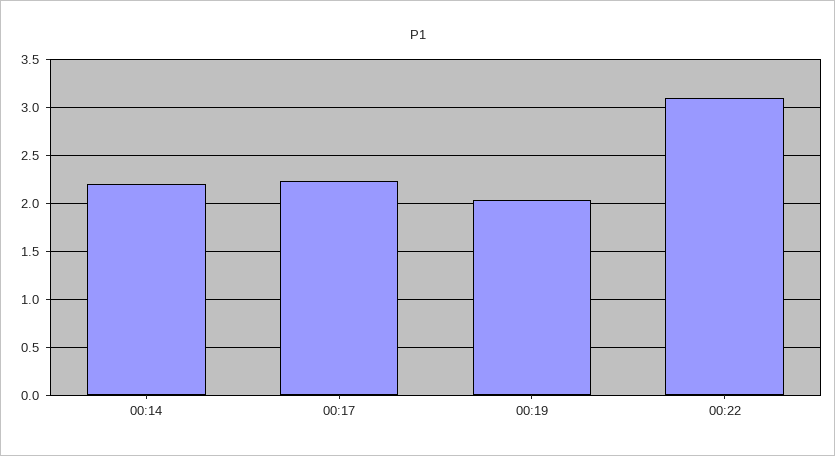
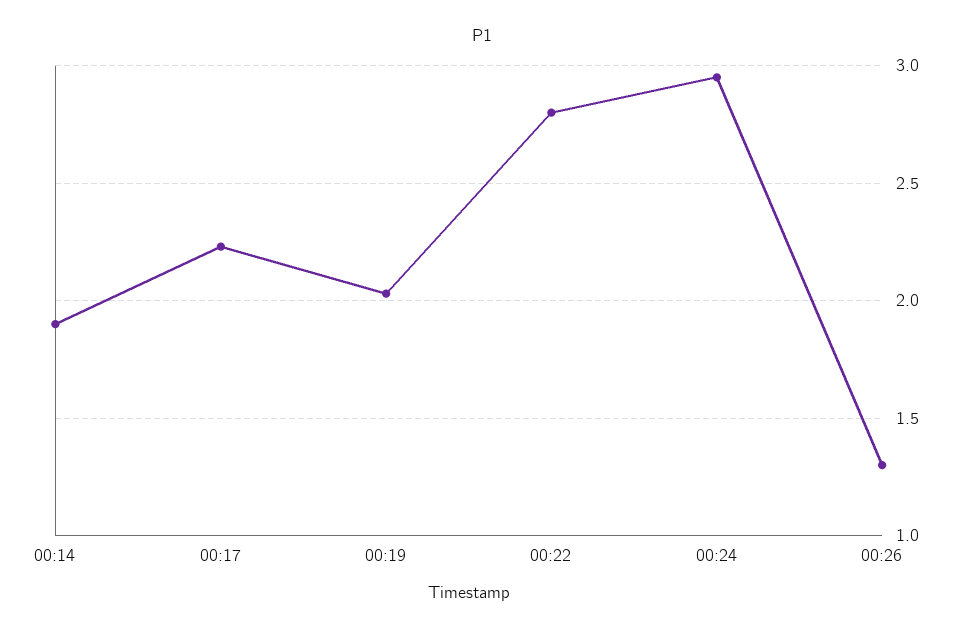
00:14: 2.2 -> 1.9
00:22: 3.1 -> 2.8
00:24: none -> 2.95
00:26: none -> 1.3

